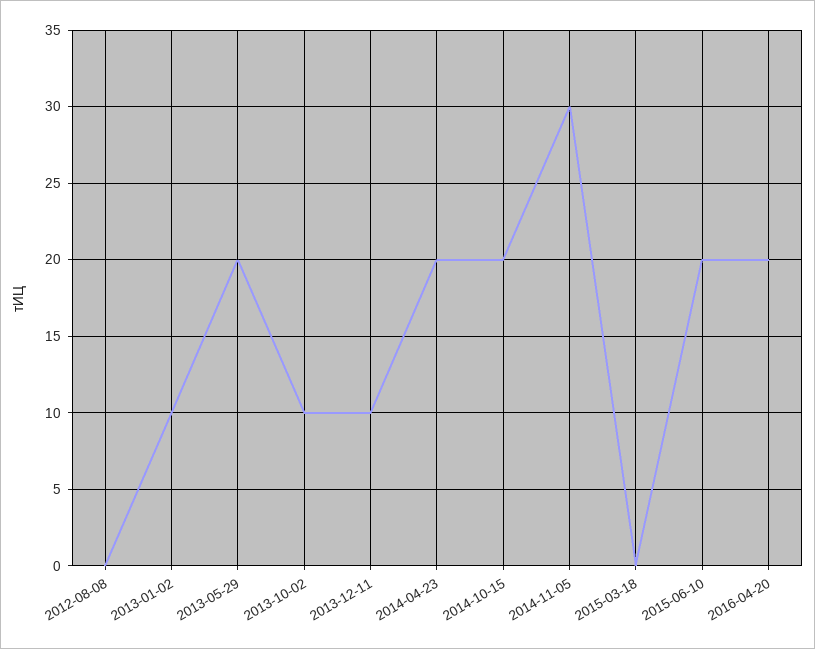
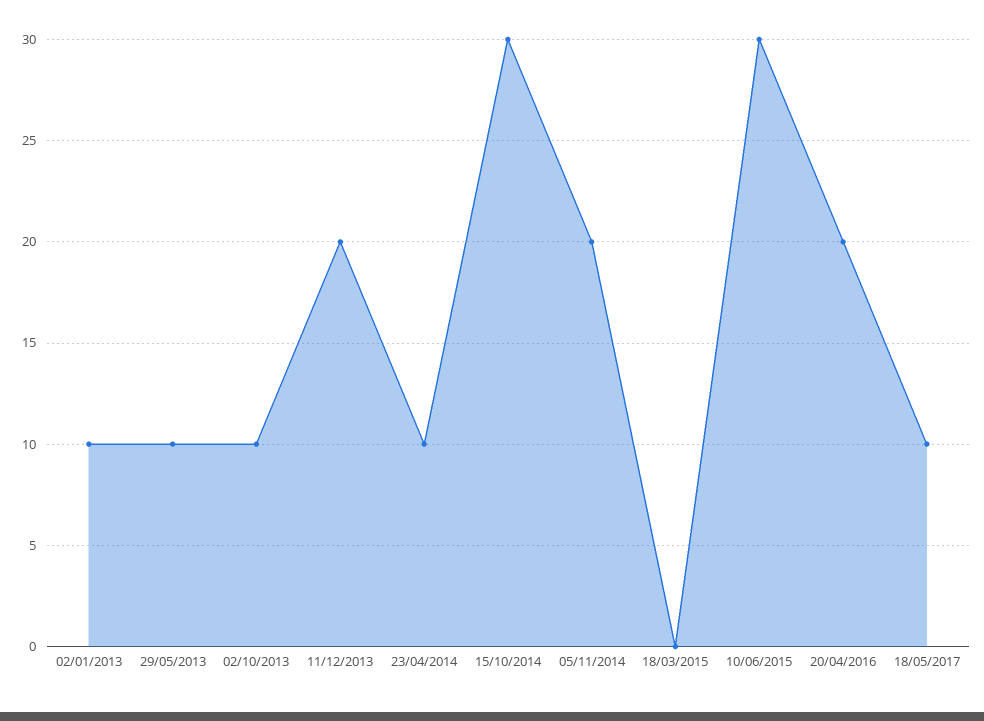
2012-08-08: 0 -> none
2013-05-29: 20 -> 10
2013-12-11: 10 -> 20
2014-04-23: 20 -> 10
2014-10-15: 20 -> 30
2014-11-05: 30 -> 20
2015-06-10: 20 -> 30
18/05/2017: none -> 10

